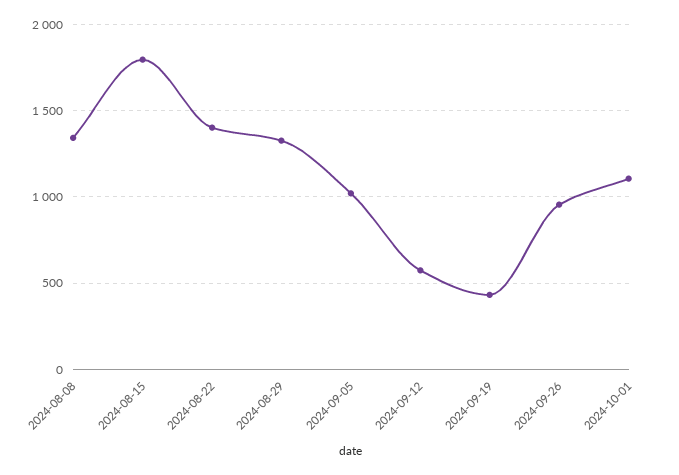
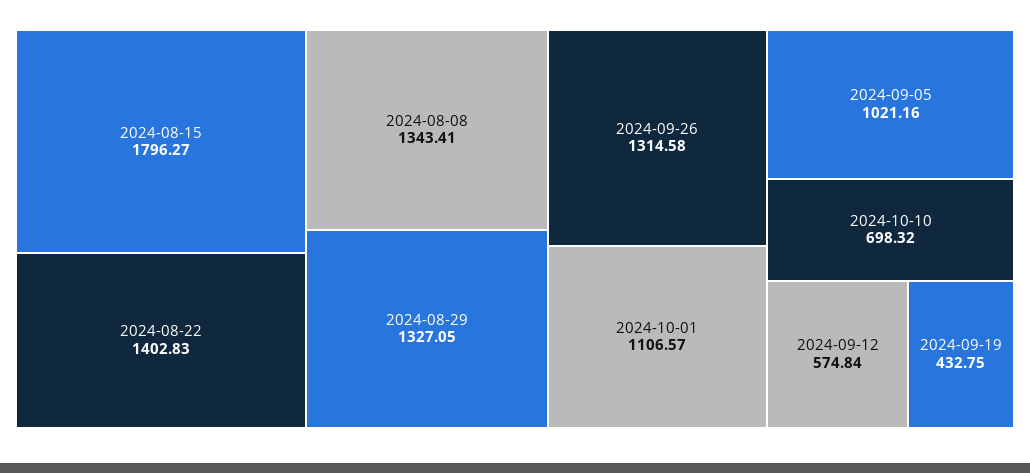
2024-09-26: 950 -> 1314.58
2024-10-10: none -> 698.32

